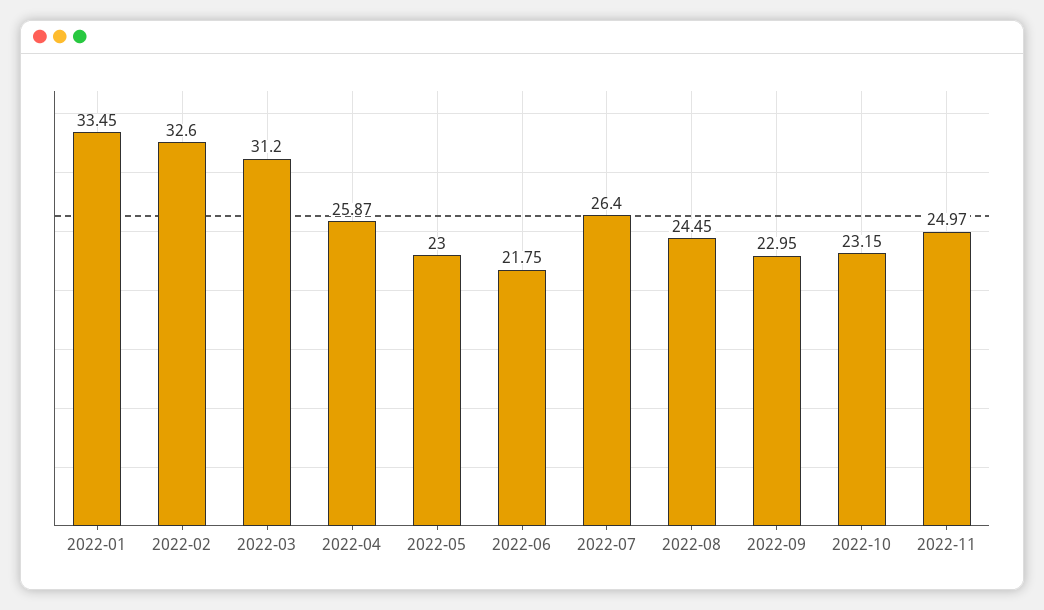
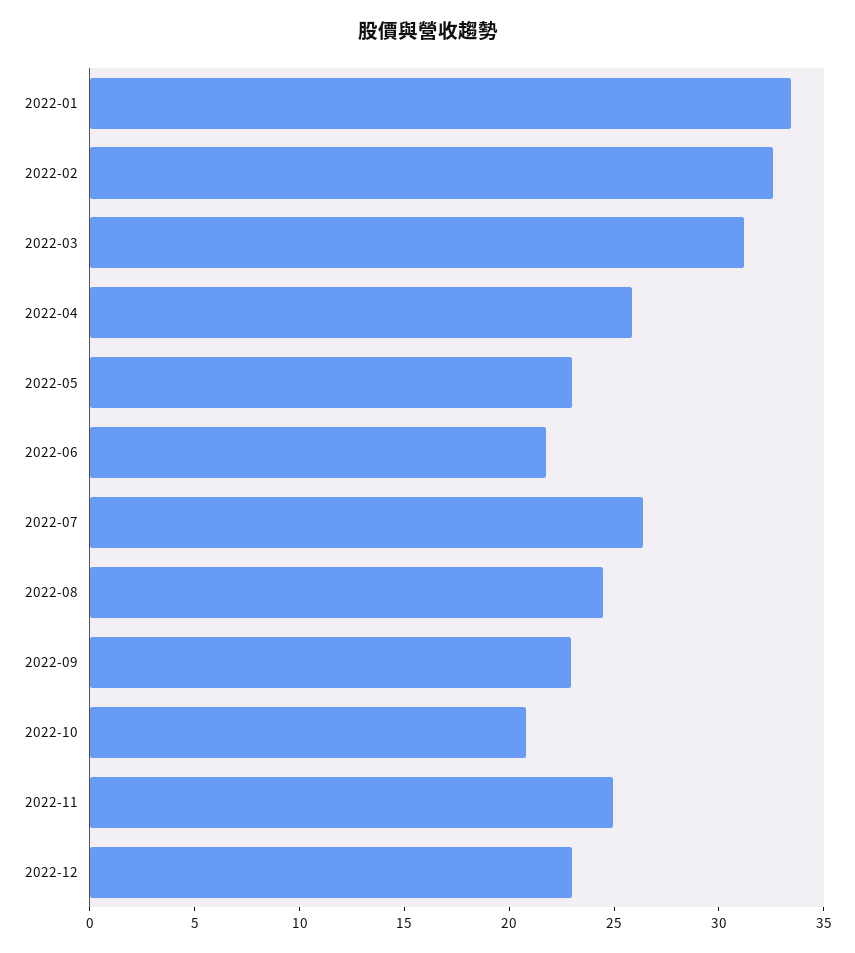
2022-10: 23.15 -> 21
2022-12: none -> 23

